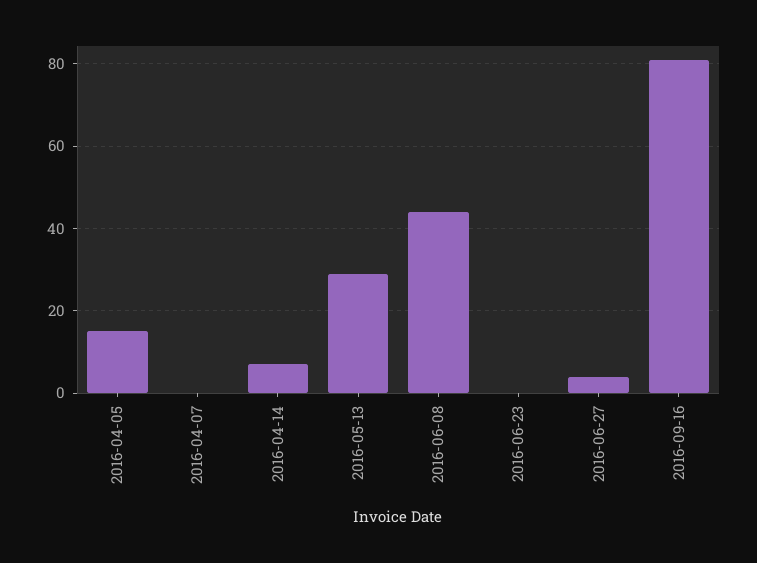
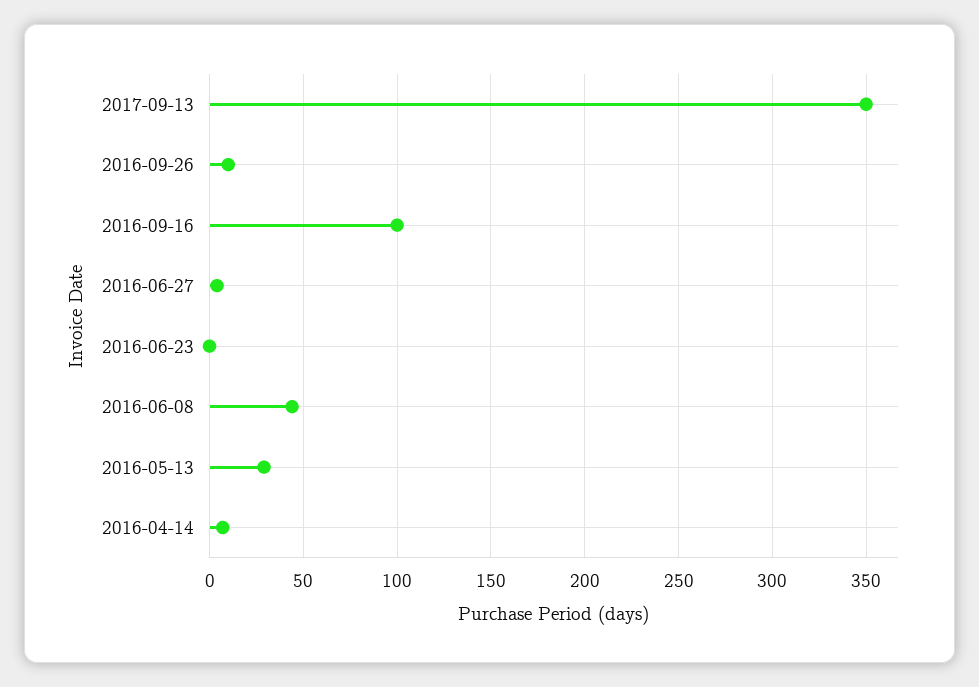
2016-04-05: 15 -> none
2016-04-07: 0 -> none
2016-09-16: 80 -> 100
2017-09-13: none -> 350
2016-09-26: none -> 10

